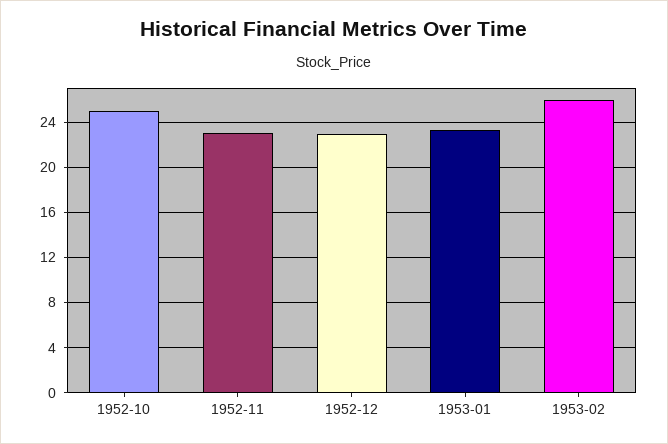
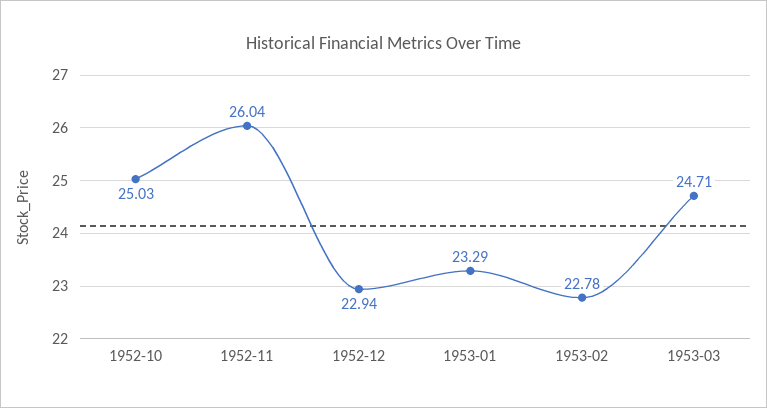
1952-11: 23 -> 26.04
1953-02: 26 -> 22.78
1953-03: none -> 24.71

